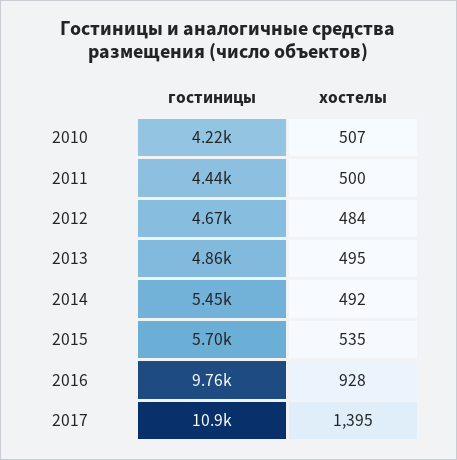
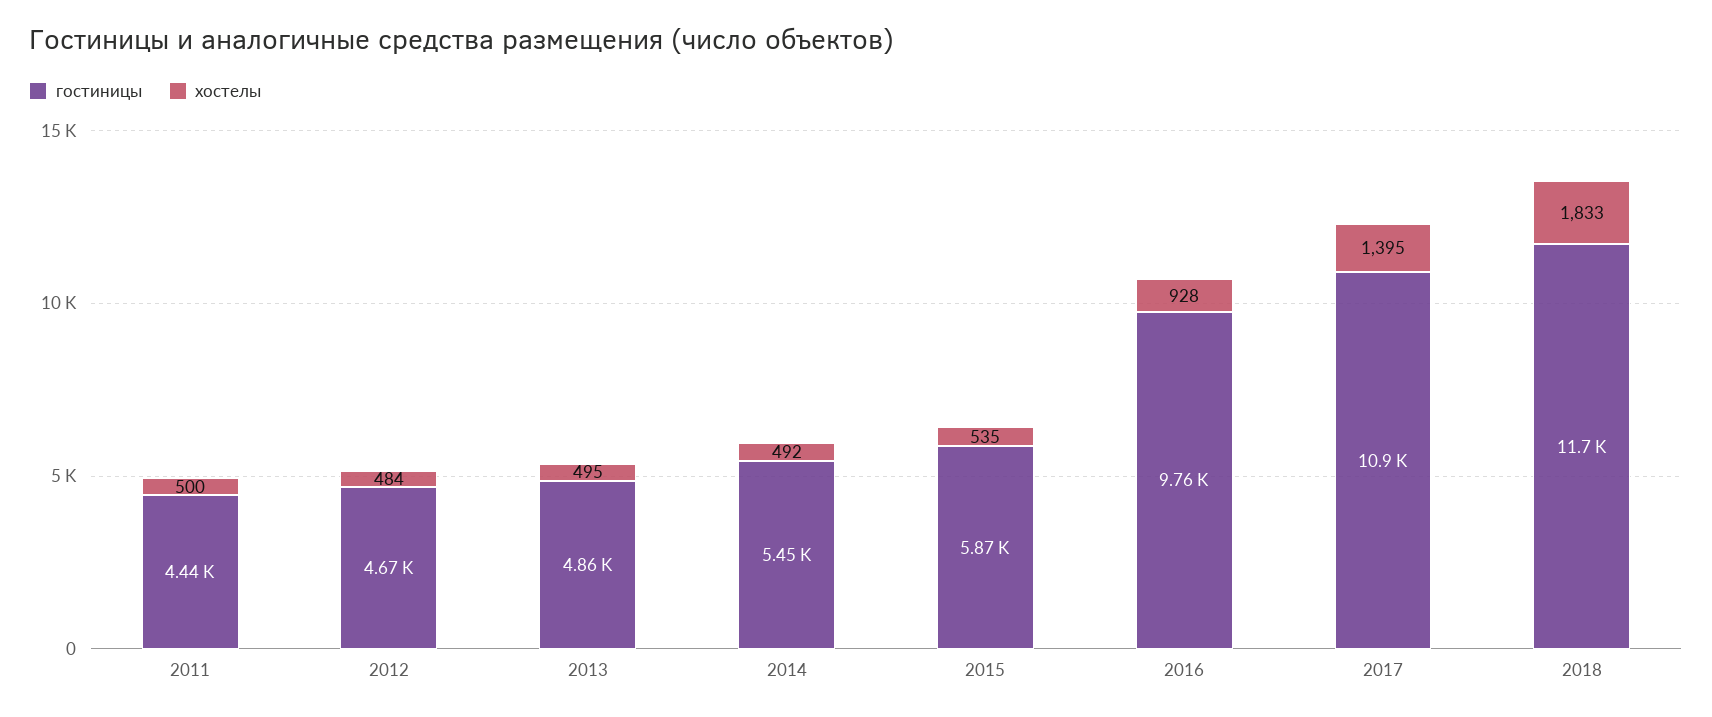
гостиницы, 2010: 4220 -> none
хостелы, 2010: 507 -> none
гостиницы, 2015: 5700 -> 5870
гостиницы, 2018: none -> 11700
хостелы, 2018: none -> 1833

